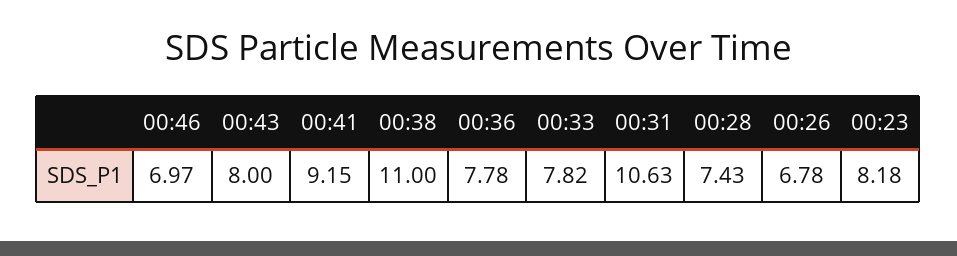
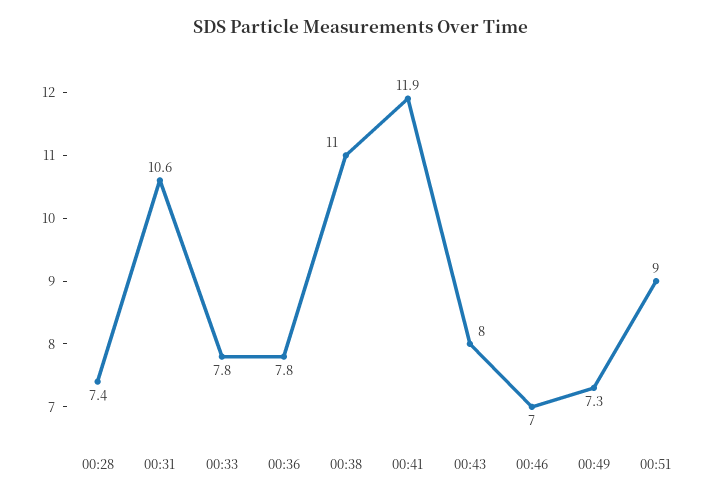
00:41: 9.15 -> 11.9
00:26: 6.78 -> none
00:23: 8.18 -> none
00:49: none -> 7.3
00:51: none -> 9

